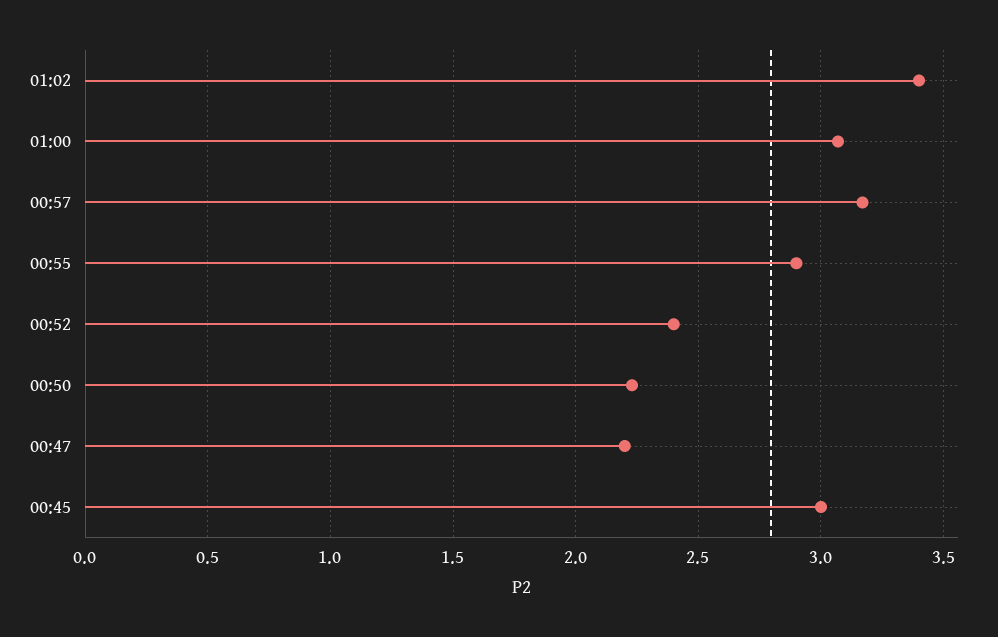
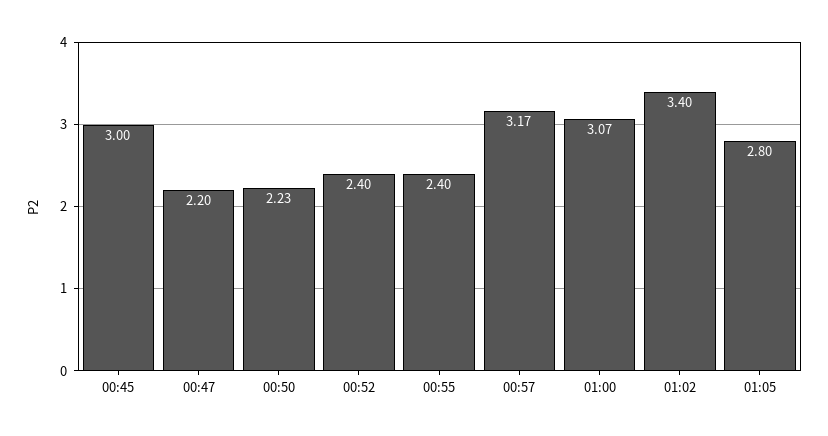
00:55: 2.9 -> 2.4
01:05: none -> 2.8

